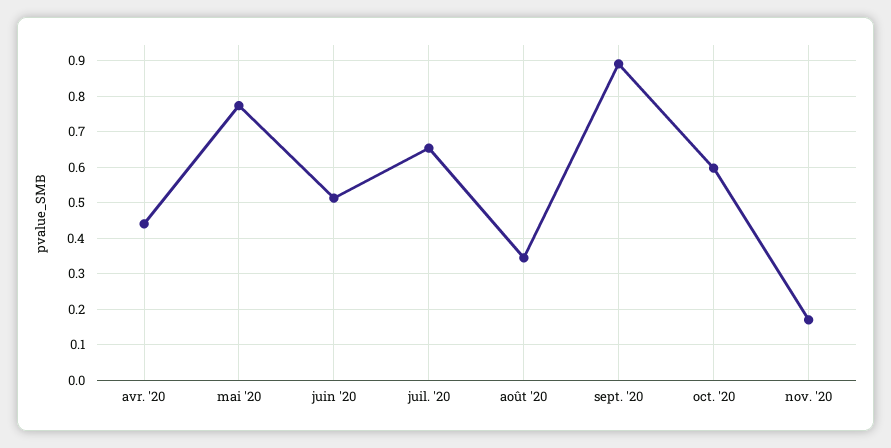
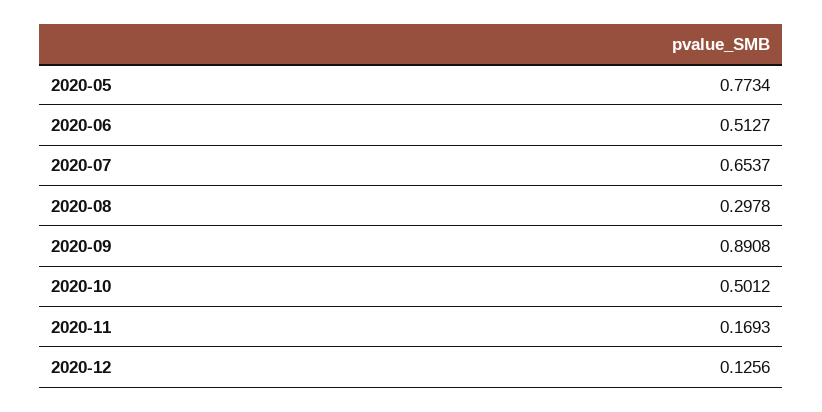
avr. '20: 0.44 -> none
août '20: 0.34 -> 0.2978
oct. '20: 0.6 -> 0.5012
2020-12: none -> 0.1256

